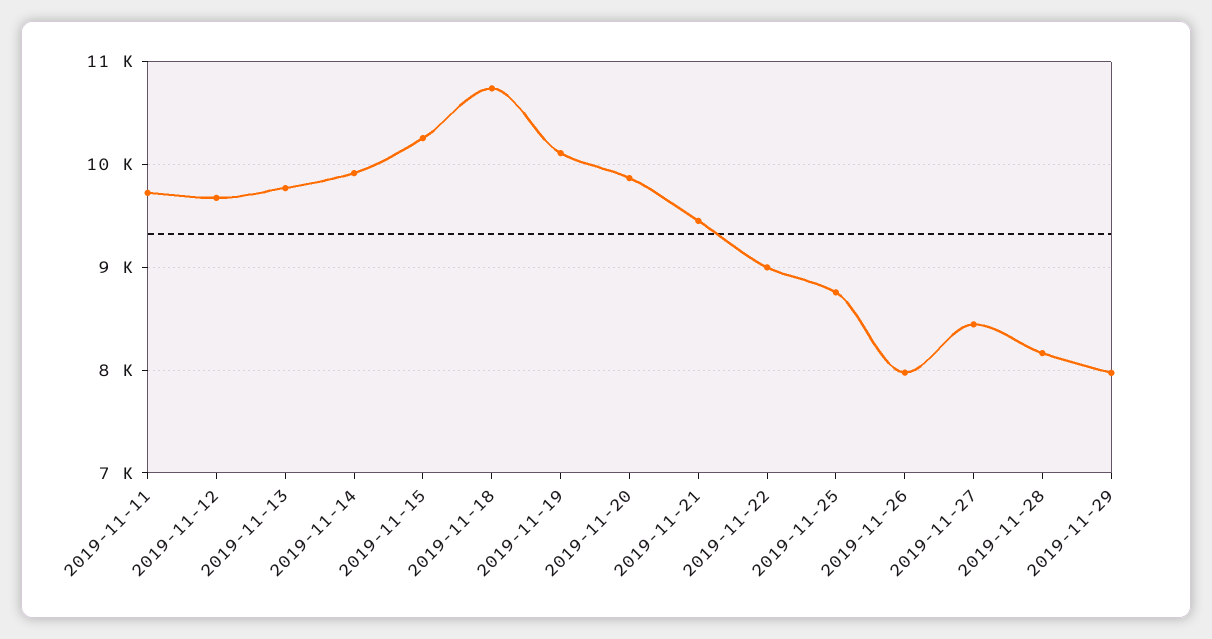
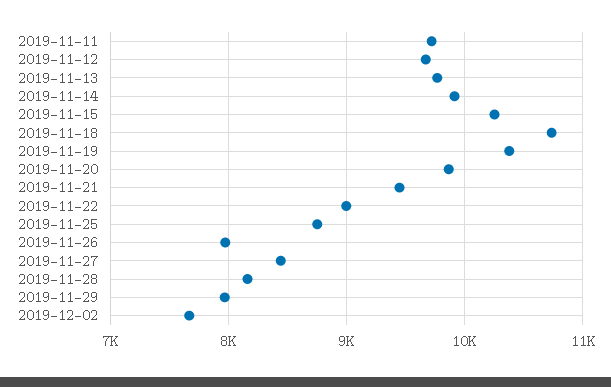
2019-11-19: 10100 -> 10400
2019-12-02: none -> 7700

